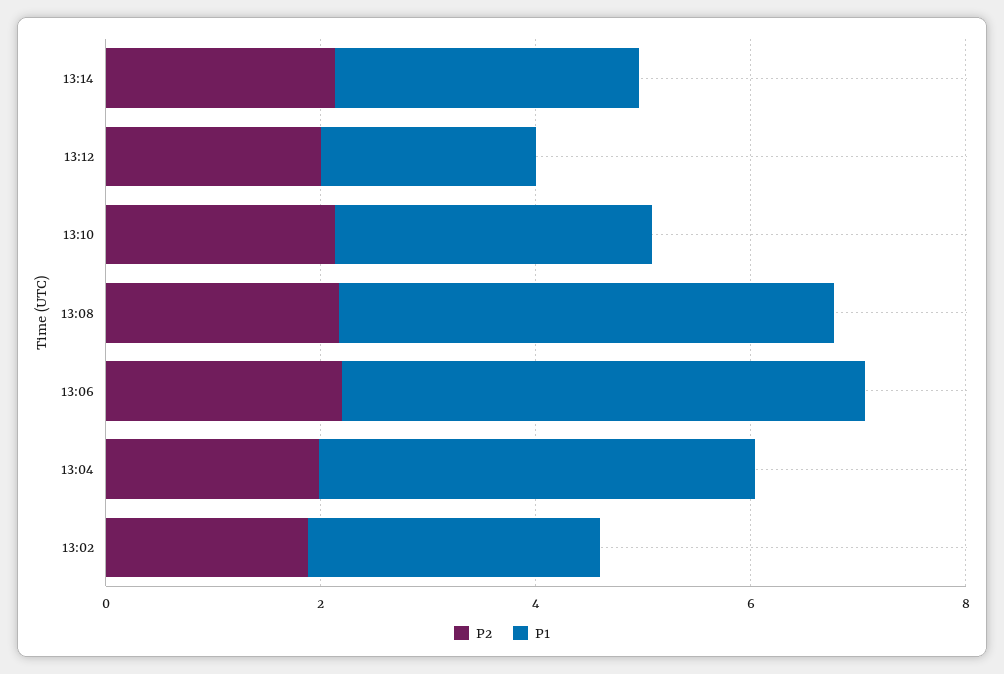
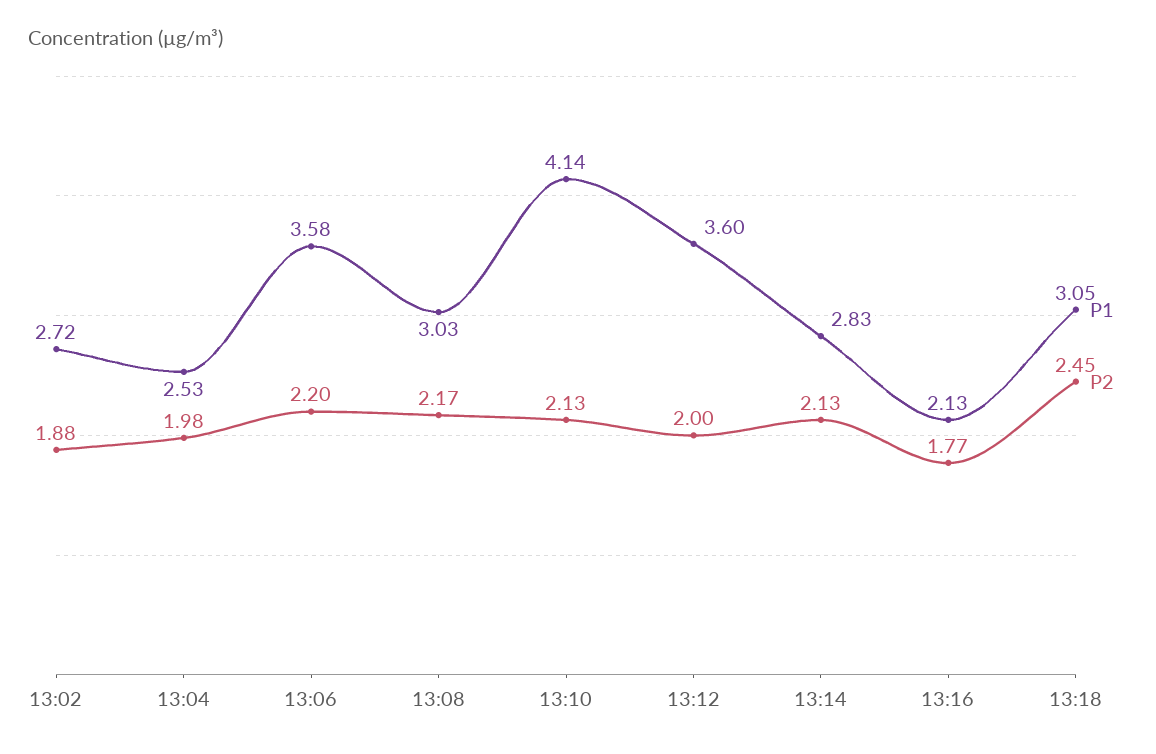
P1, 13:12: 2 -> 3.6
P1, 13:10: 3 -> 4.14
P1, 13:08: 4.5 -> 3.03
P1, 13:06: 5 -> 3.58
P1, 13:04: 4 -> 2.53
P1, 13:16: none -> 2.13
P2, 13:16: none -> 1.77
P1, 13:18: none -> 3.05
P2, 13:18: none -> 2.45

